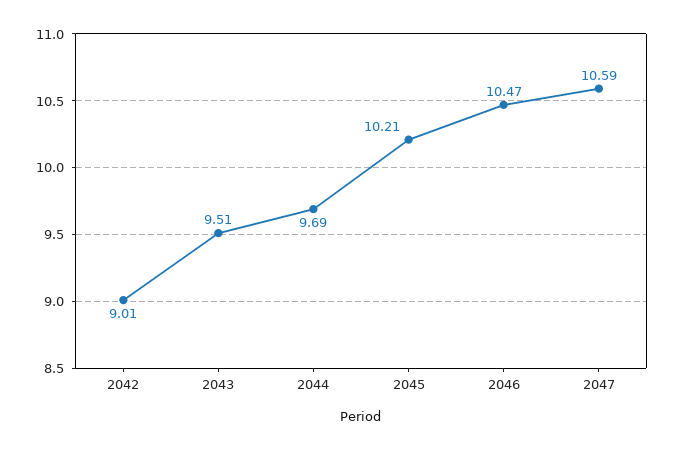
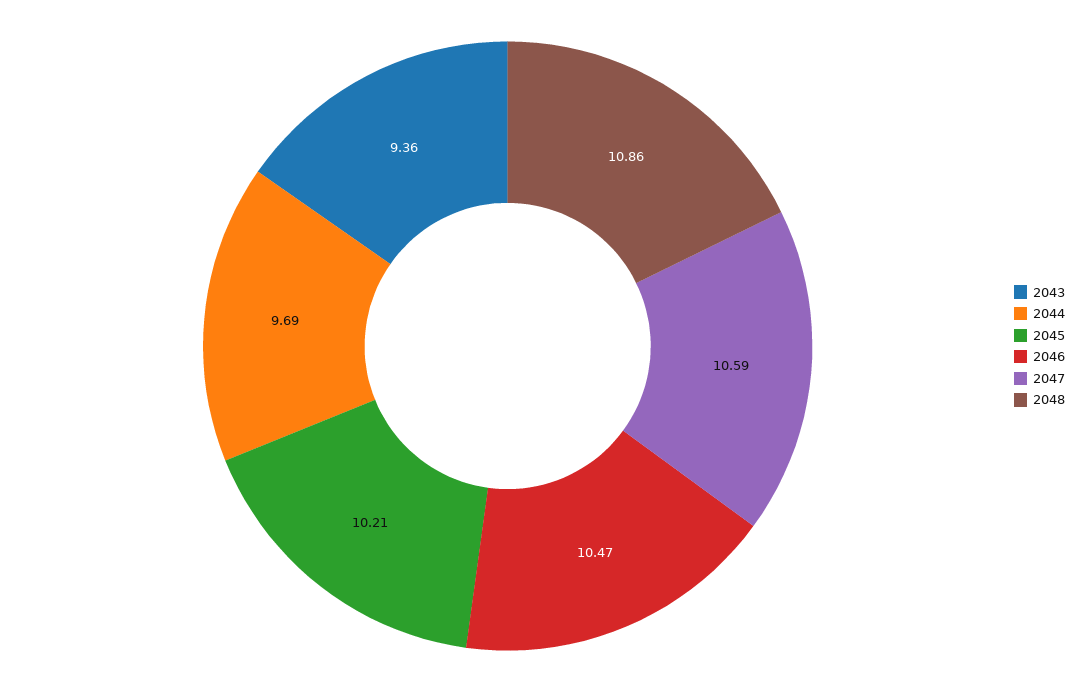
2042: 9.01 -> none
2043: 9.51 -> 9.36
2048: none -> 10.86

